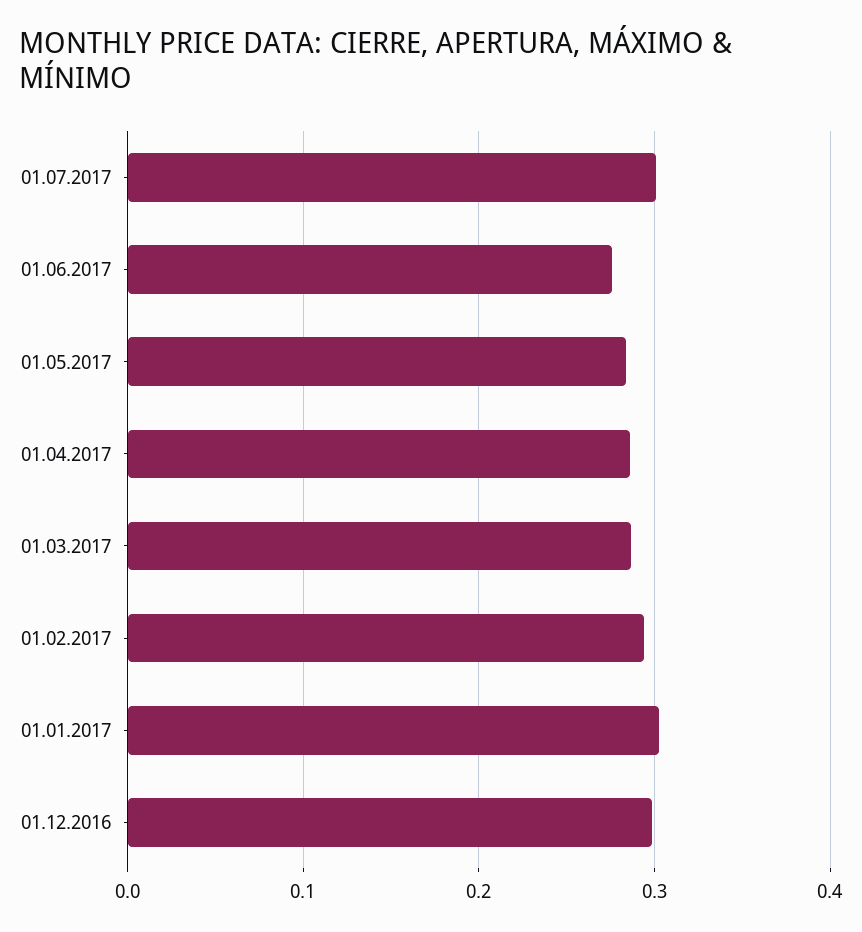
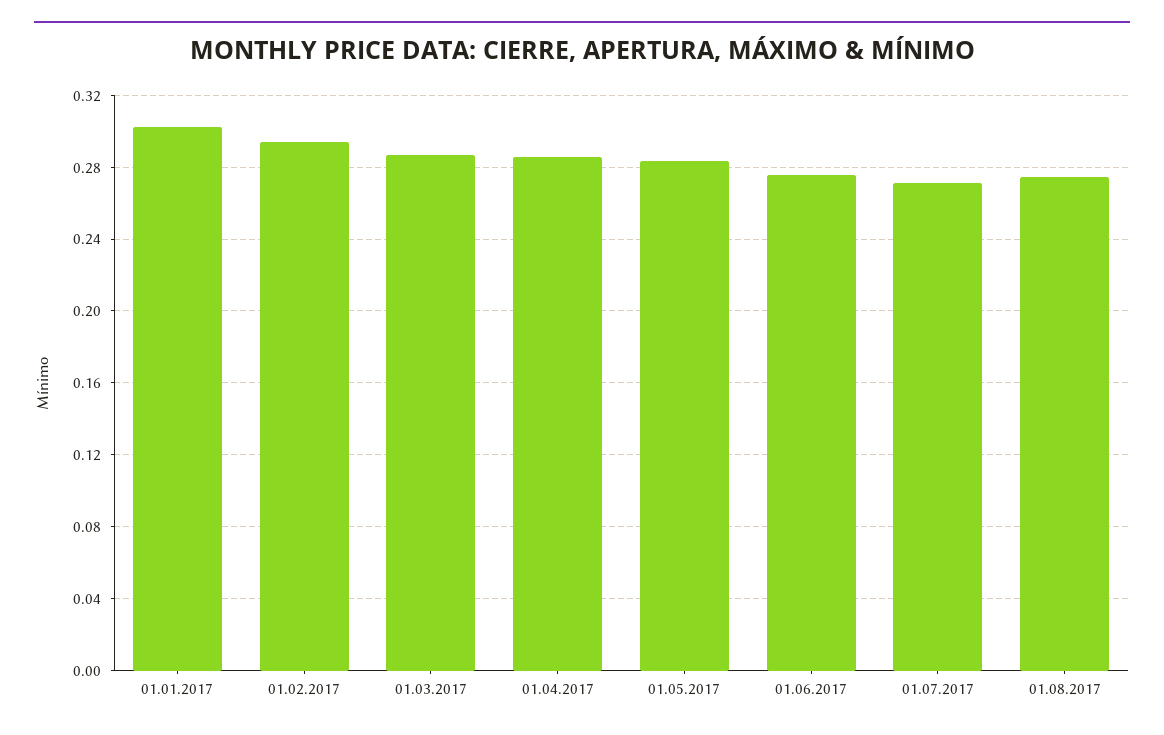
01.07.2017: 0.3 -> 0.27
01.12.2016: 0.3 -> none
01.08.2017: none -> 0.275

